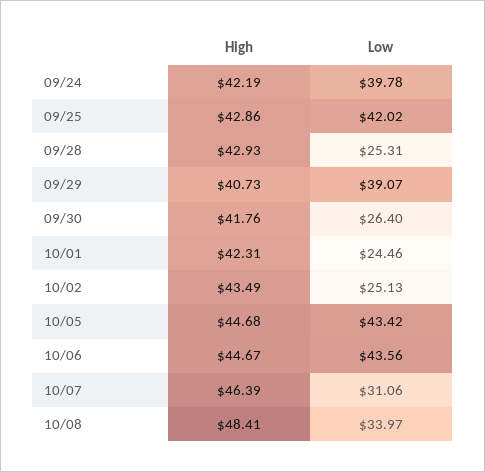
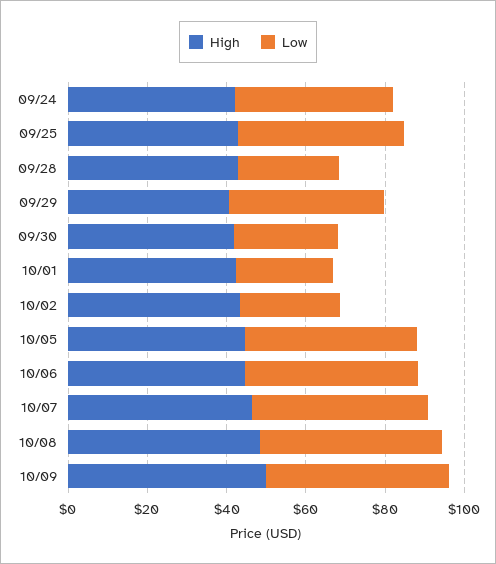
Low, 10/07: 31.06 -> 45
Low, 10/08: 33.97 -> 45
High, 10/09: none -> 50
Low, 10/09: none -> 45

